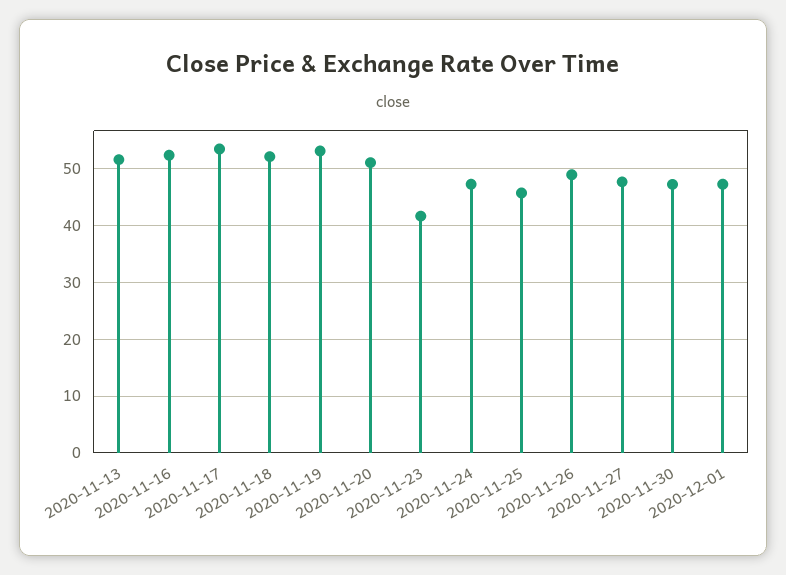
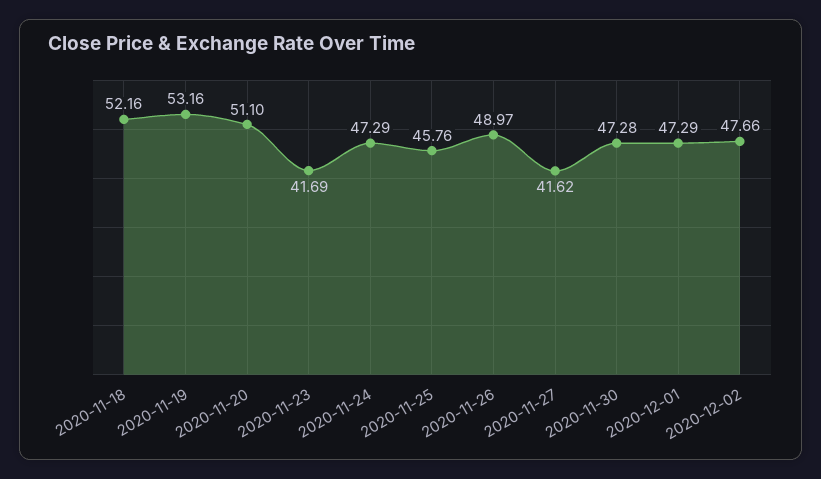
2020-11-13: 52 -> none
2020-11-16: 52 -> none
2020-11-17: 54 -> none
2020-11-27: 48 -> 41.62
2020-12-02: none -> 47.66

